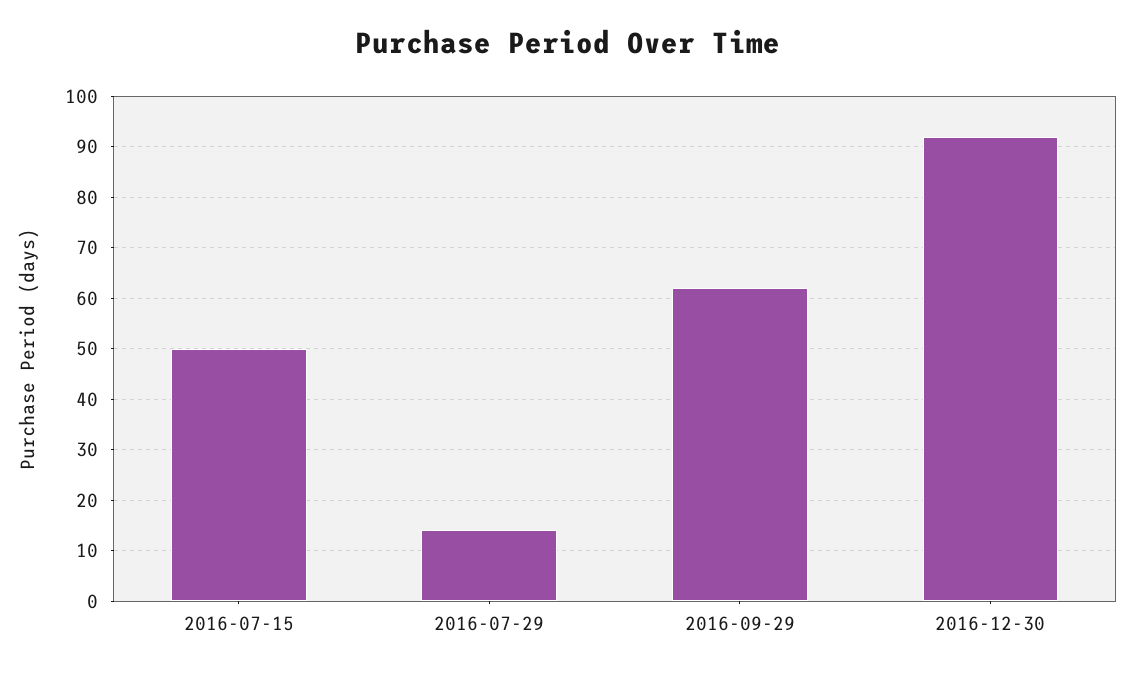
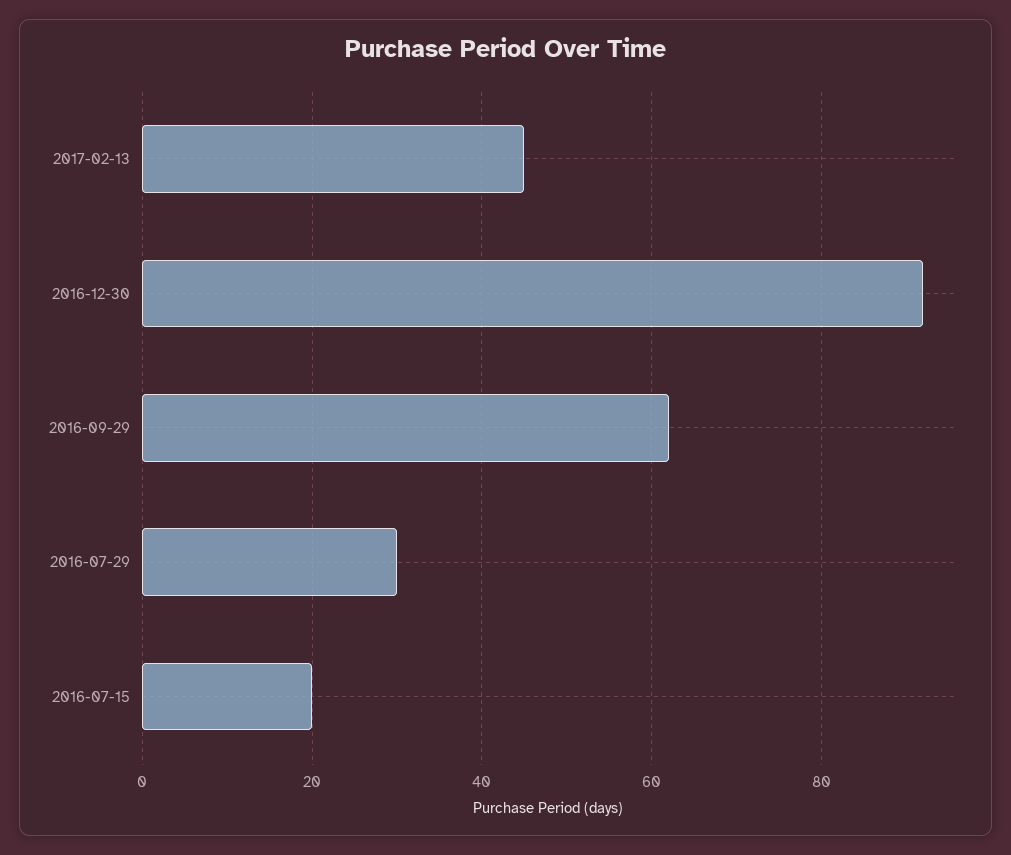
2016-07-15: 50 -> 20
2016-07-29: 15 -> 30
2017-02-13: none -> 45

